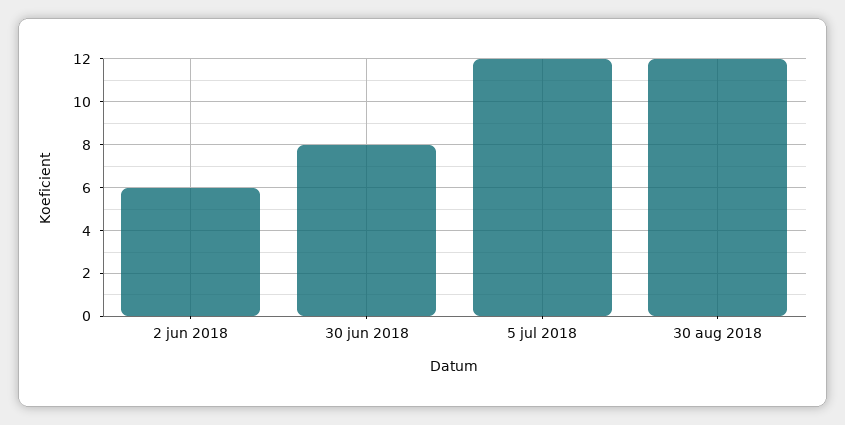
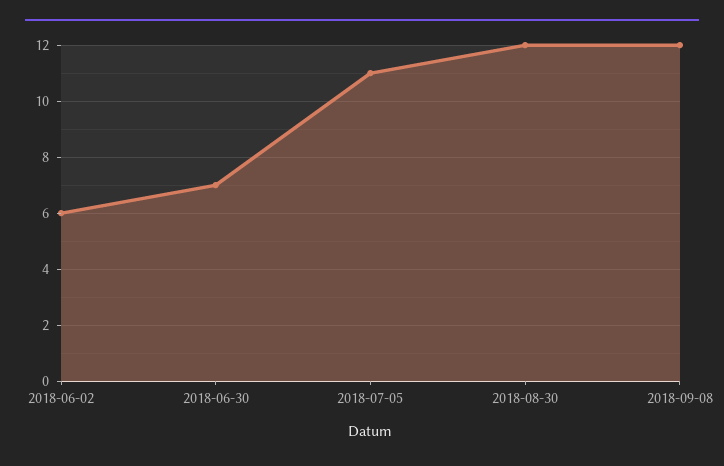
30 jun 2018: 8 -> 7
5 jul 2018: 12 -> 11
2018-09-08: none -> 12

